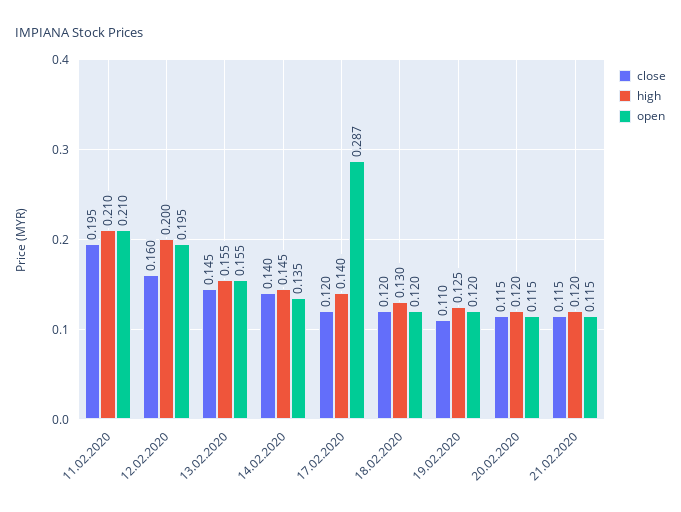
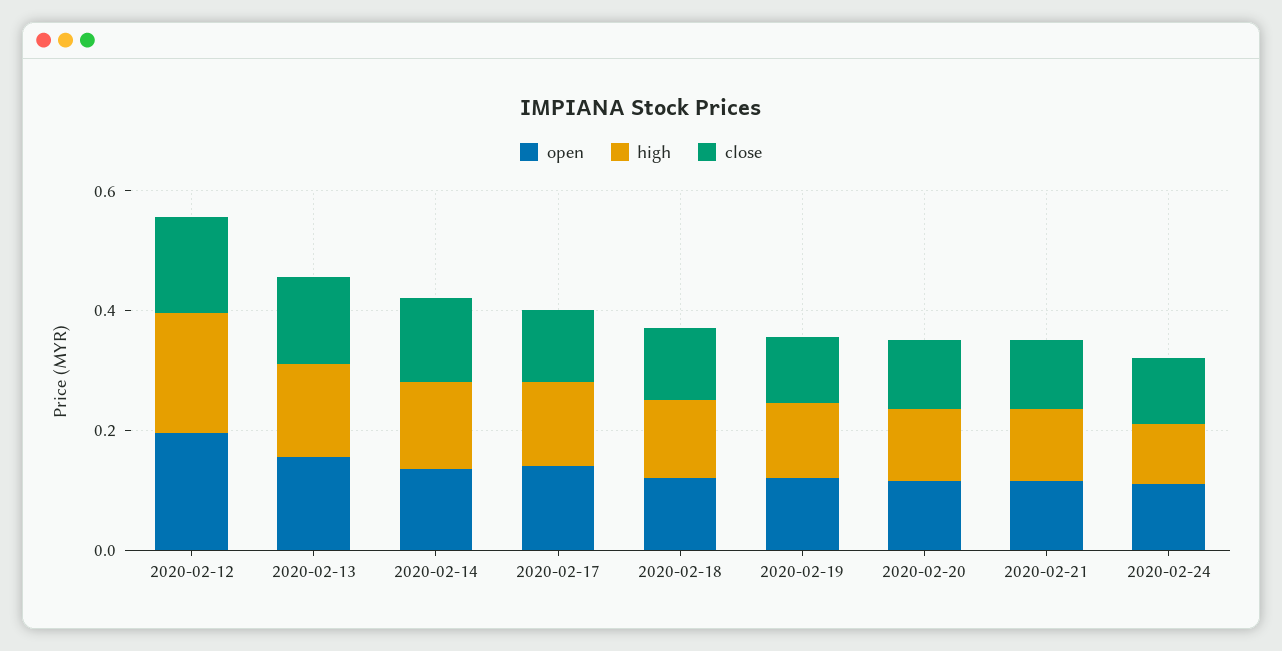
close, 11.02.2020: 0.195 -> none
high, 11.02.2020: 0.21 -> none
open, 11.02.2020: 0.21 -> none
open, 17.02.2020: 0.287 -> 0.15
open, 2020-02-24: none -> 0.1
high, 2020-02-24: none -> 0.1
close, 2020-02-24: none -> 0.1

